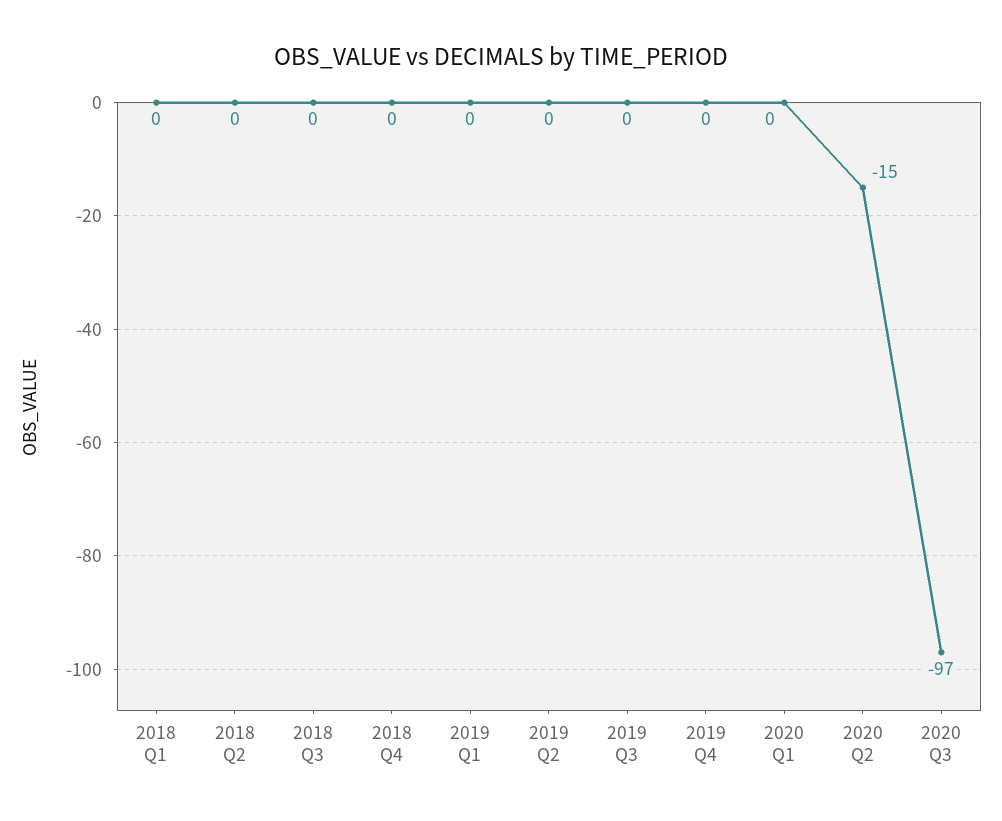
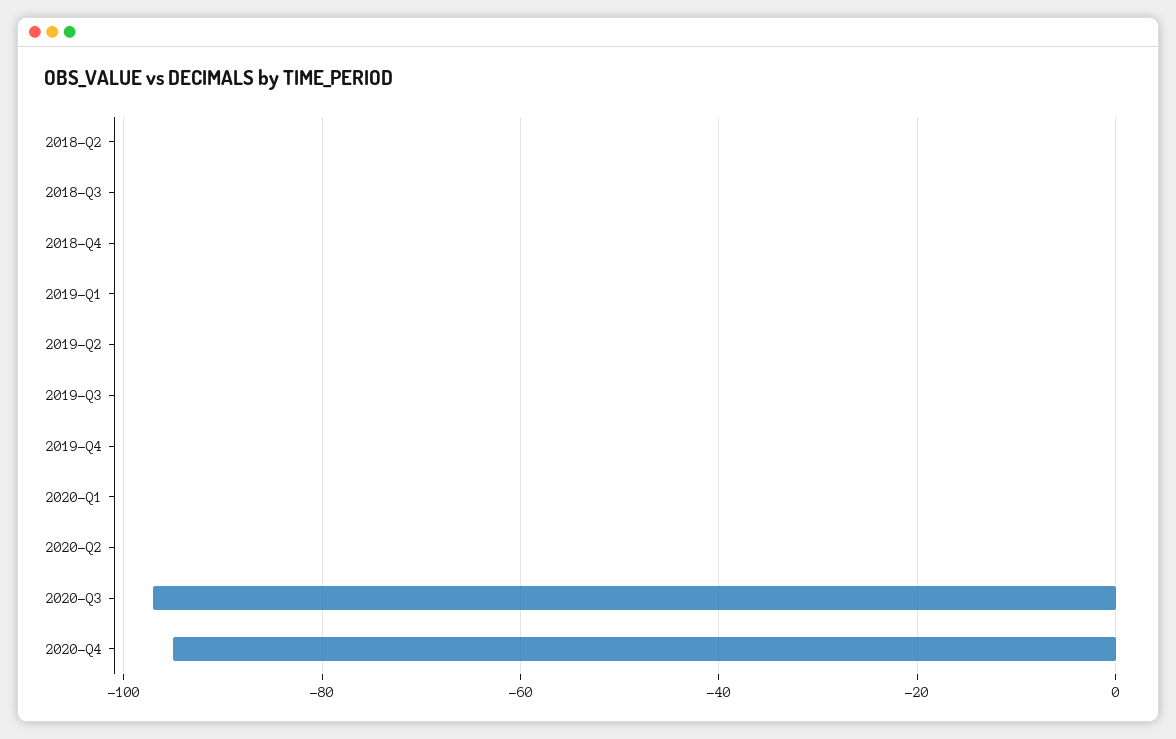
2018 Q1: 0 -> none
2020 Q2: -15 -> 0
2020-Q4: none -> -95

